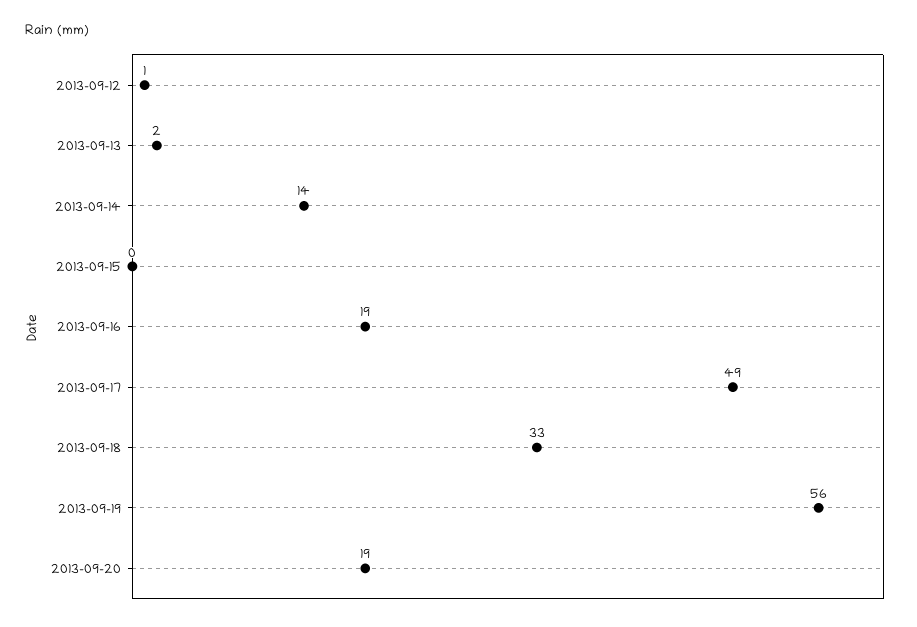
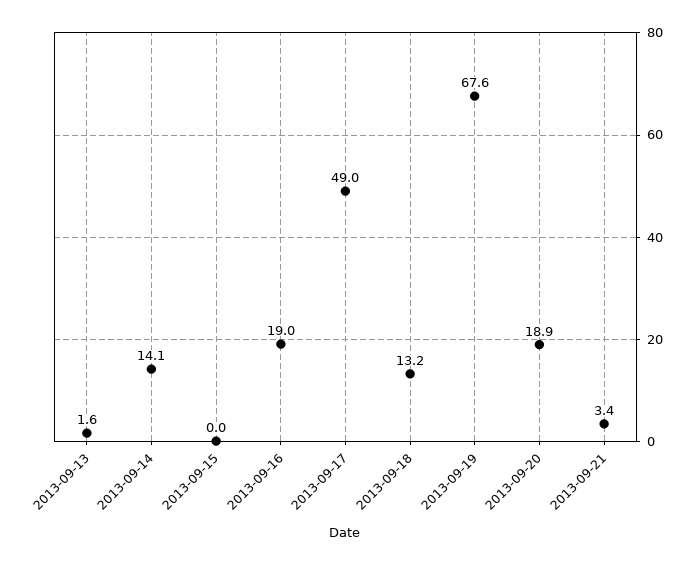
2013-09-12: 1 -> none
2013-09-18: 33 -> 13.2
2013-09-19: 56 -> 67.6
2013-09-21: none -> 3.4

